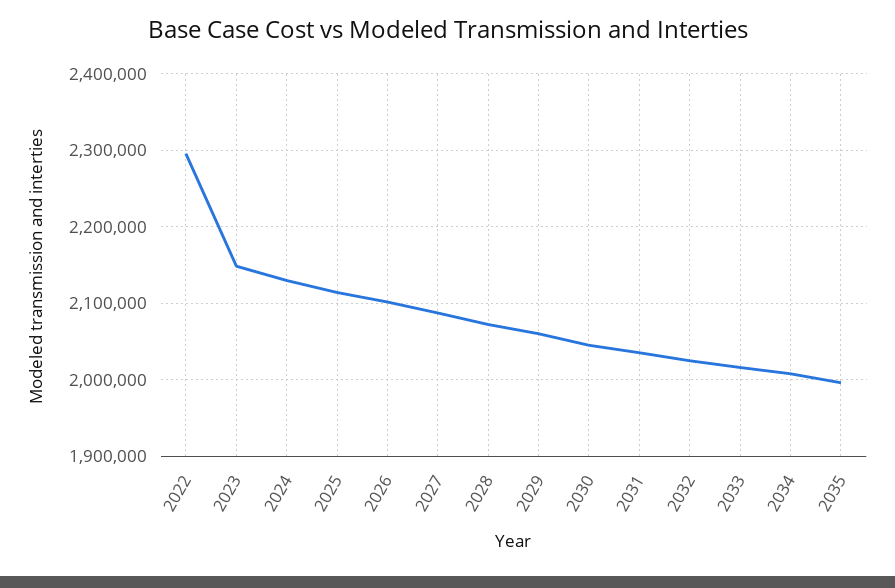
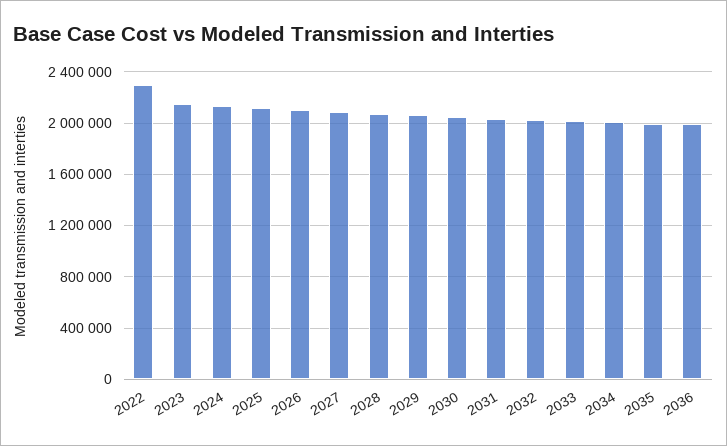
2036: none -> 2000000

